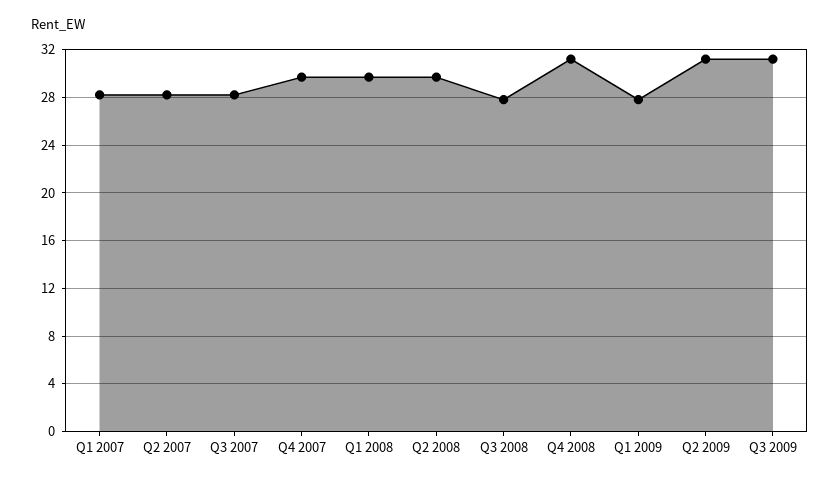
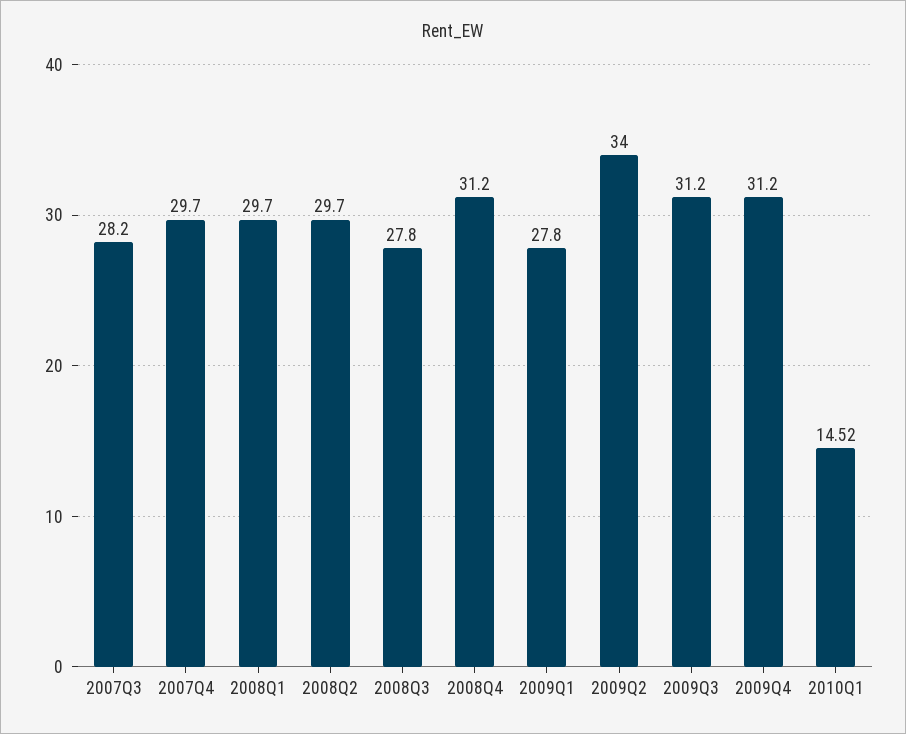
Q1 2007: 28 -> none
Q2 2007: 28 -> none
Q2 2009: 31 -> 34
2009Q4: none -> 31.2
2010Q1: none -> 14.52

